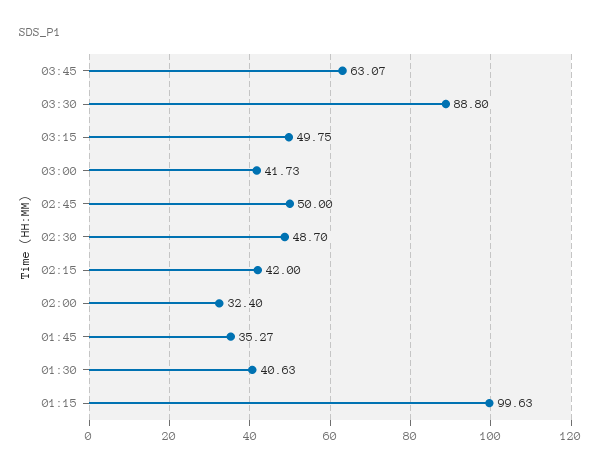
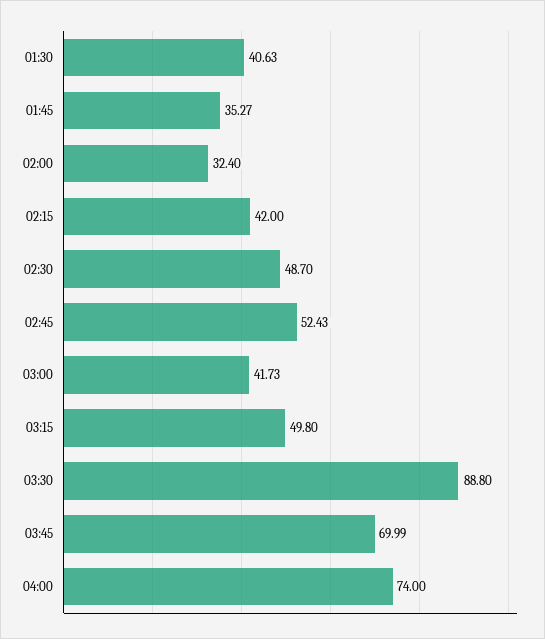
03:45: 63.07 -> 69.99
03:15: 49.75 -> 49.8
02:45: 50 -> 52.43
01:15: 99.63 -> none
04:00: none -> 74

